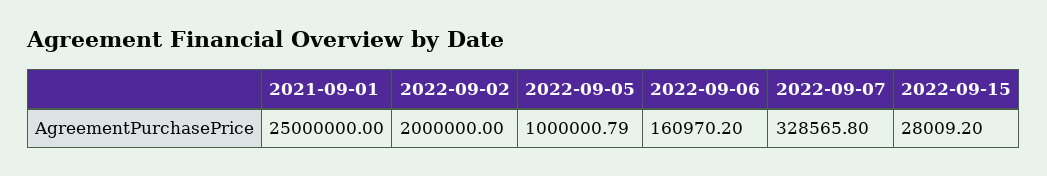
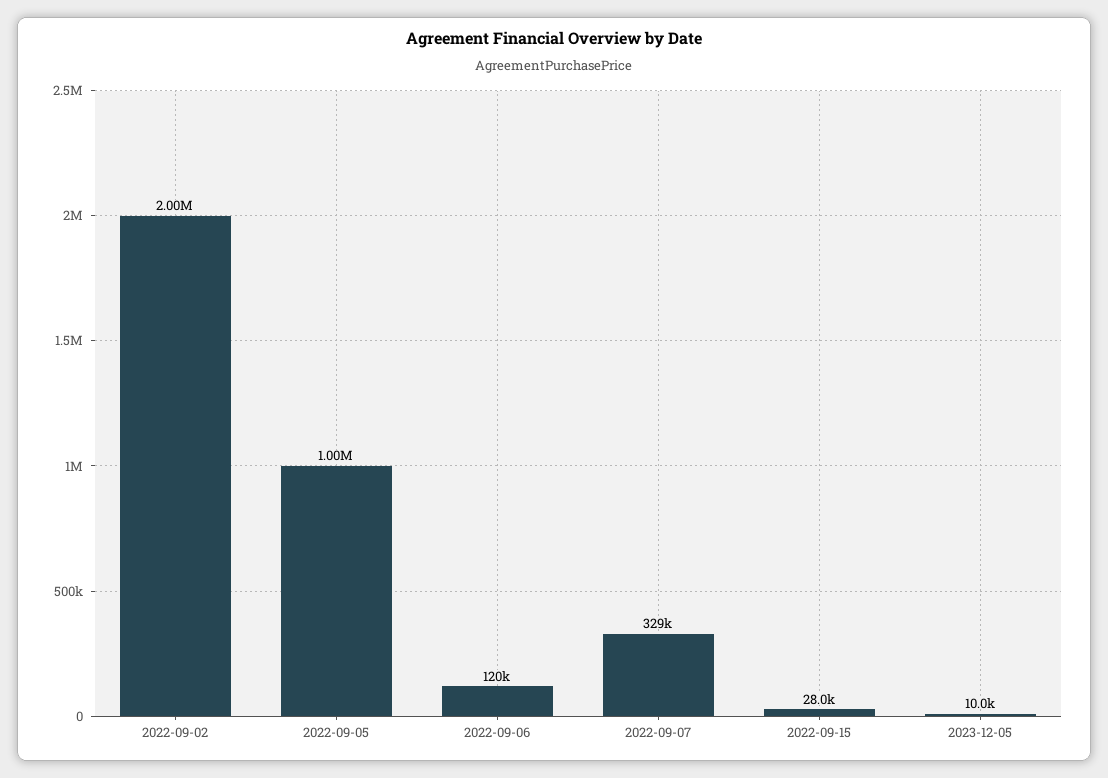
2021-09-01: 25000000 -> none
2022-09-06: 160970.2 -> 120000
2023-12-05: none -> 10000

